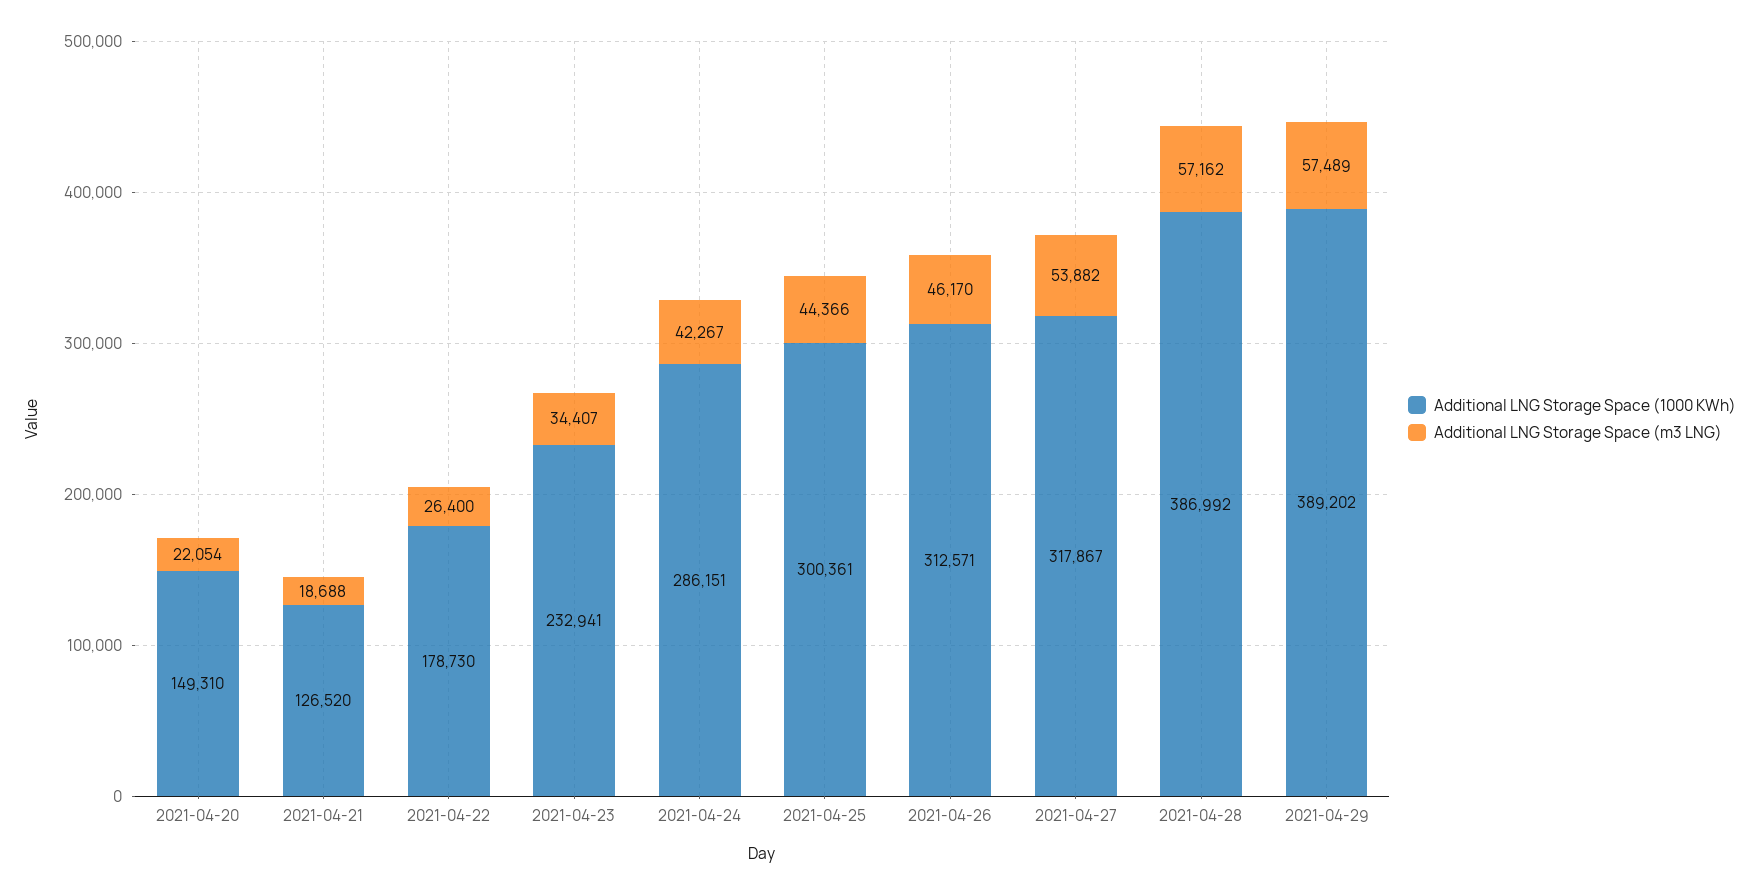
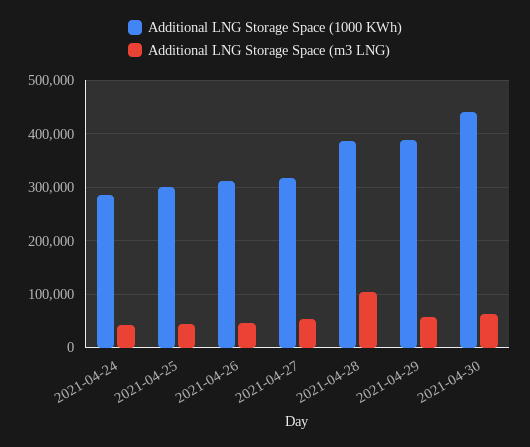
Additional LNG Storage Space (1000 KWh), 2021-04-20: 149310 -> none
Additional LNG Storage Space (m3 LNG), 2021-04-20: 22054 -> none
Additional LNG Storage Space (1000 KWh), 2021-04-21: 126520 -> none
Additional LNG Storage Space (m3 LNG), 2021-04-21: 18688 -> none
Additional LNG Storage Space (1000 KWh), 2021-04-22: 178730 -> none
Additional LNG Storage Space (m3 LNG), 2021-04-22: 26400 -> none
Additional LNG Storage Space (1000 KWh), 2021-04-23: 232941 -> none
Additional LNG Storage Space (m3 LNG), 2021-04-23: 34407 -> none
Additional LNG Storage Space (m3 LNG), 2021-04-28: 57162 -> 100000
Additional LNG Storage Space (1000 KWh), 2021-04-30: none -> 440000
Additional LNG Storage Space (m3 LNG), 2021-04-30: none -> 60000

